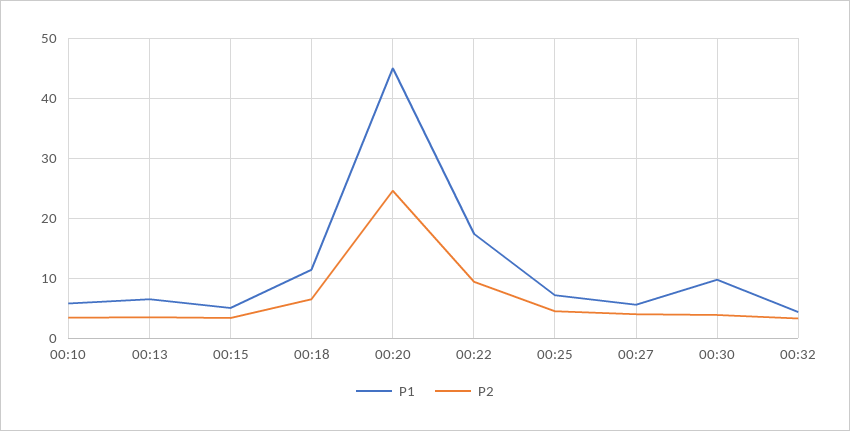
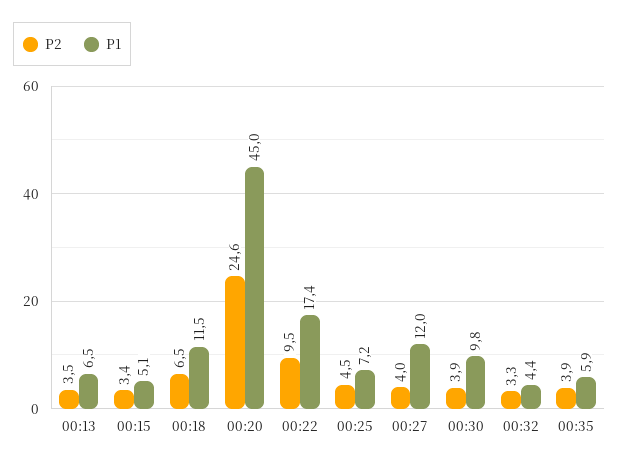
P1, 00:10: 6 -> none
P2, 00:10: 4 -> none
P1, 00:27: 6 -> 12
P2, 00:35: none -> 3.9
P1, 00:35: none -> 5.9

